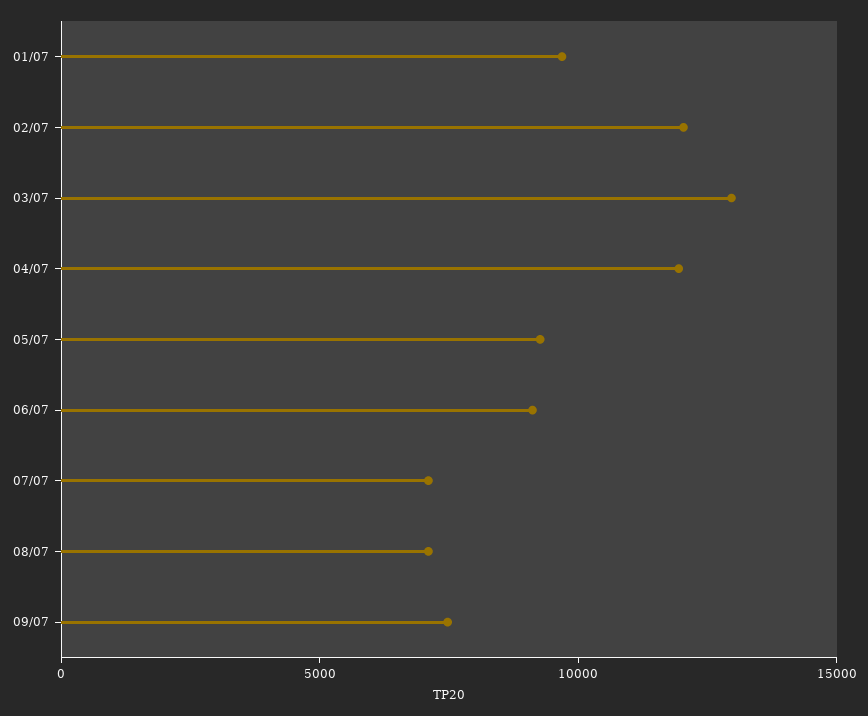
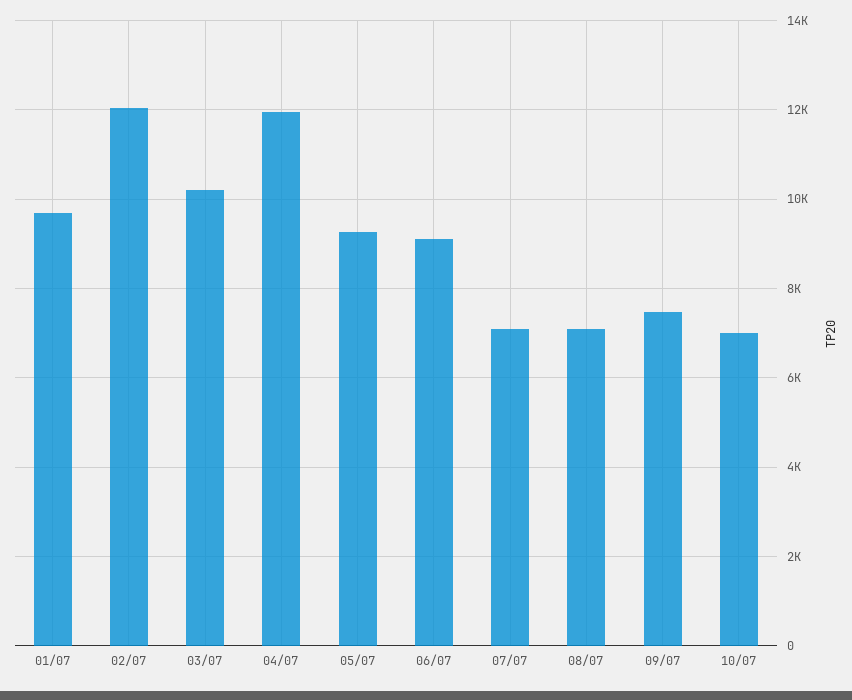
03/07: 13000 -> 10200
10/07: none -> 7000

